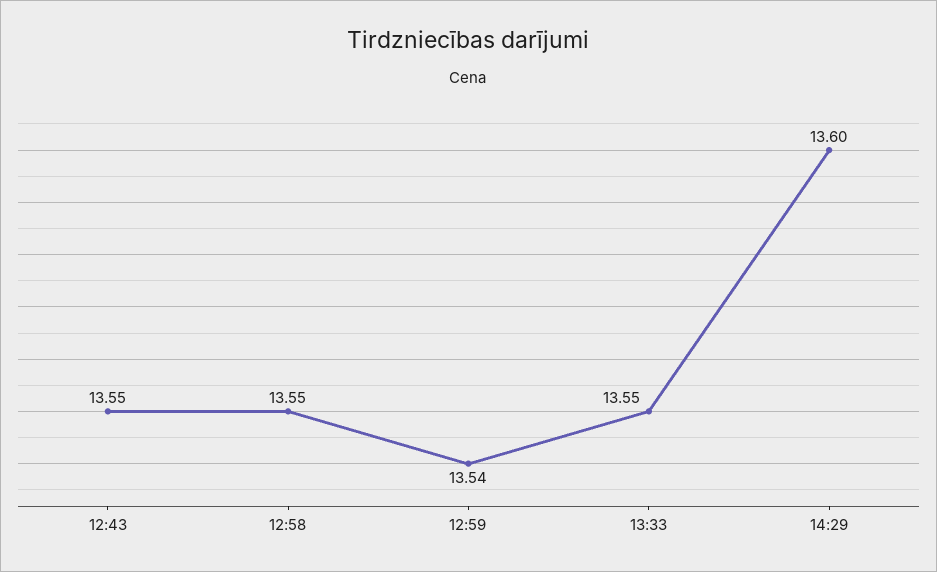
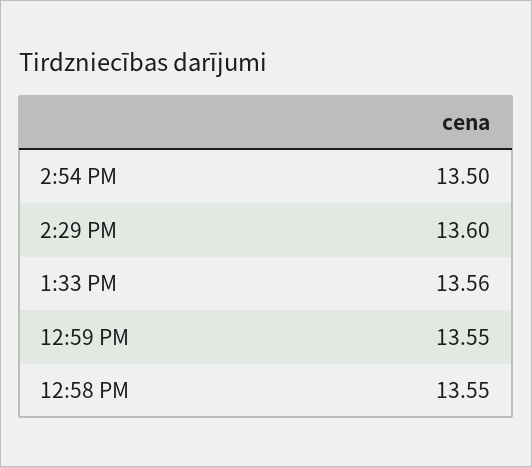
12:43: 13.55 -> none
12:59: 13.54 -> 13.55
13:33: 13.55 -> 13.56
2:54 PM: none -> 13.5

